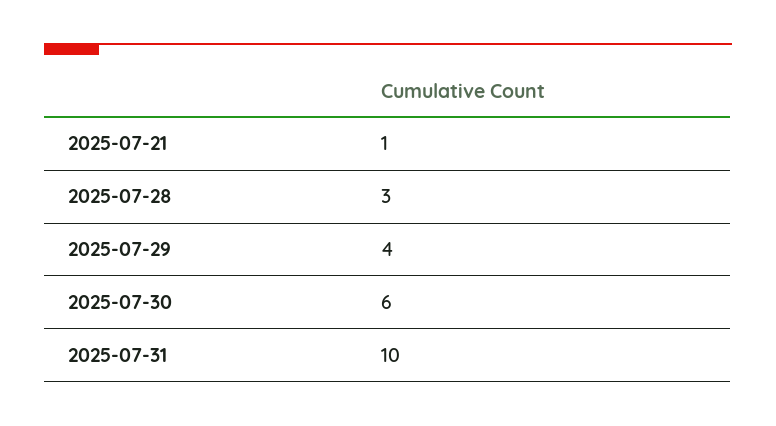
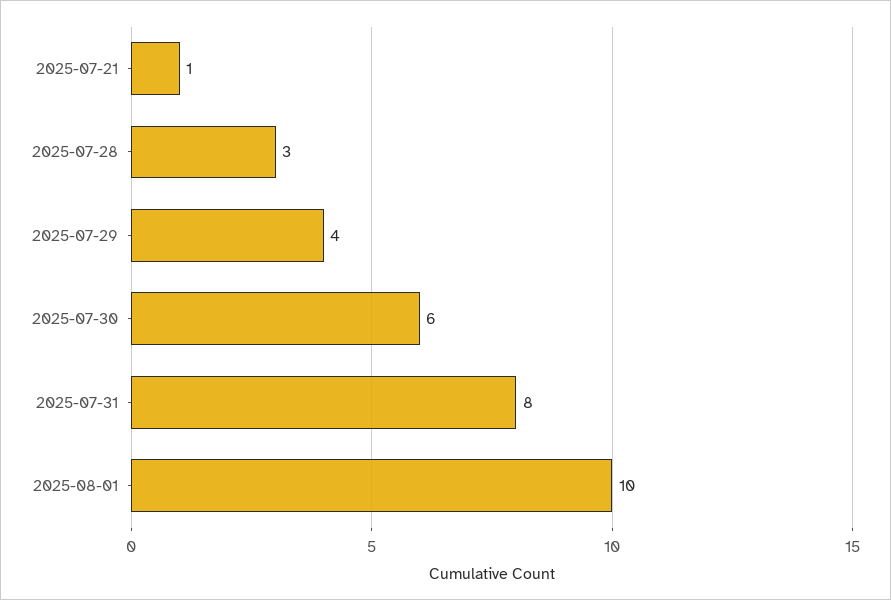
2025-07-31: 10 -> 8
2025-08-01: none -> 10

